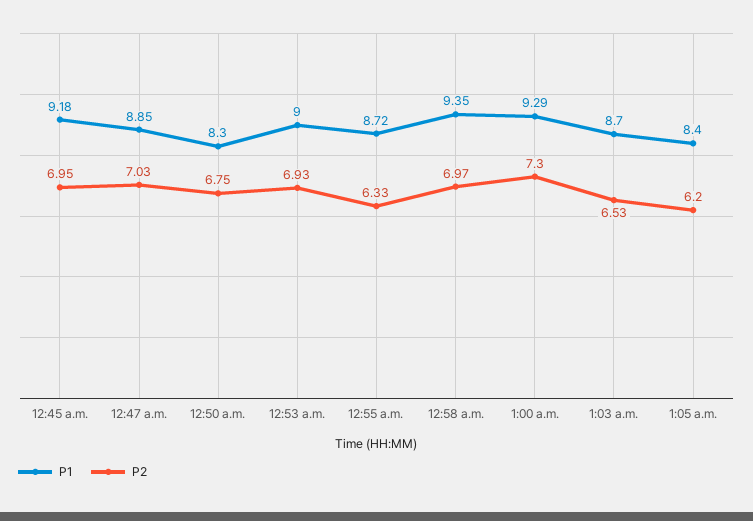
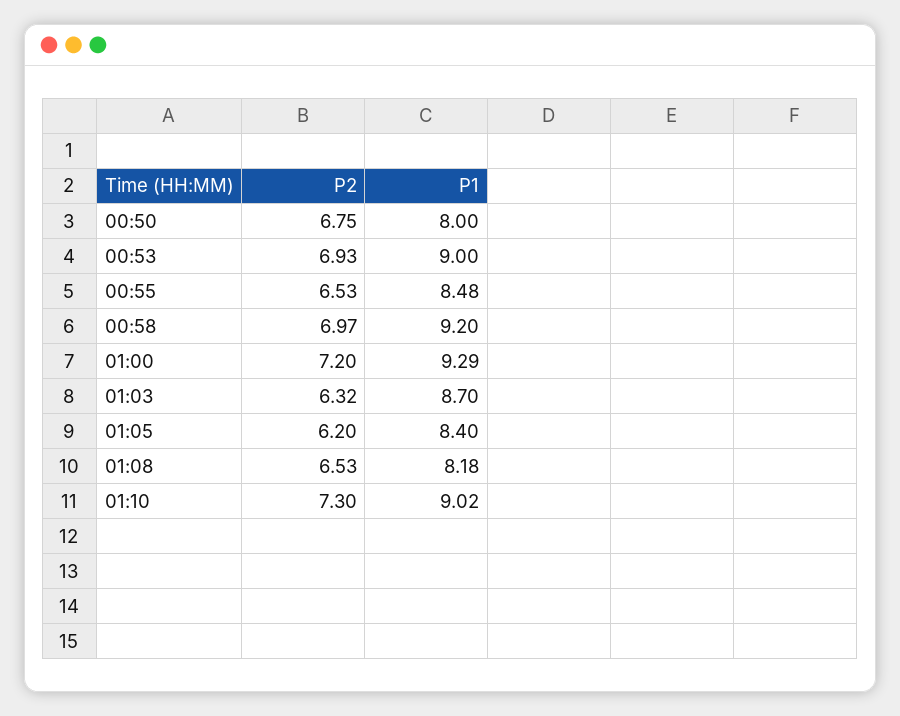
P1, 12:45 a.m.: 9.18 -> none
P2, 12:45 a.m.: 6.95 -> none
P1, 12:47 a.m.: 8.85 -> none
P2, 12:47 a.m.: 7.03 -> none
P1, 12:50 a.m.: 8.3 -> 8
P1, 12:55 a.m.: 8.72 -> 8.48
P2, 12:55 a.m.: 6.33 -> 6.53
P1, 12:58 a.m.: 9.35 -> 9.2
P2, 1:00 a.m.: 7.3 -> 7.2
P2, 1:03 a.m.: 6.53 -> 6.32
P2, 01:08: none -> 6.53
P1, 01:08: none -> 8.18
P2, 01:10: none -> 7.3
P1, 01:10: none -> 9.02

